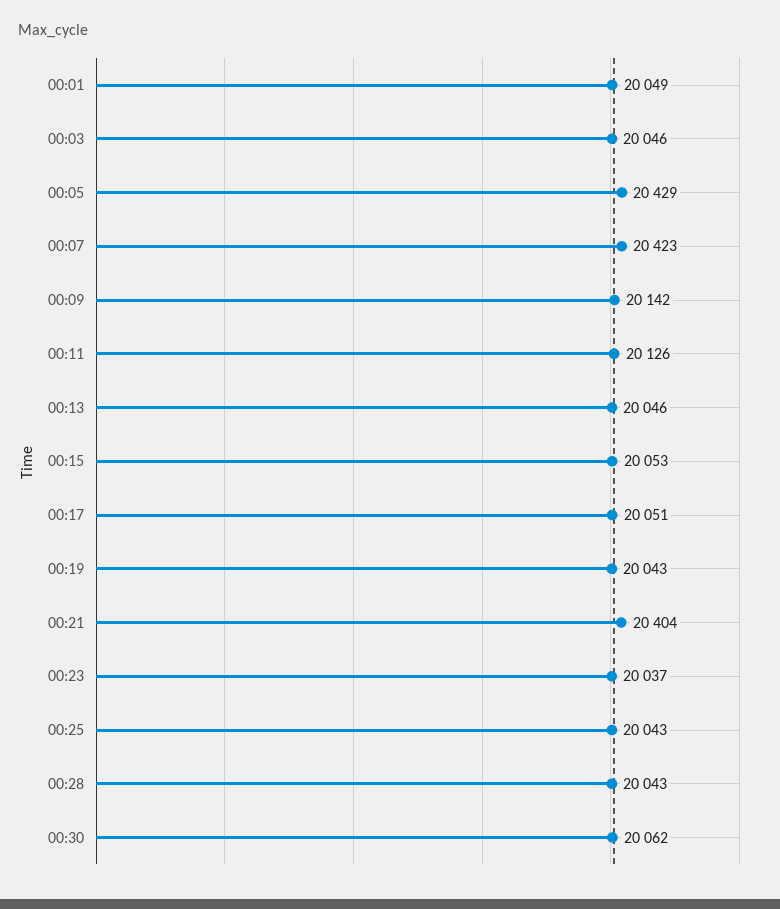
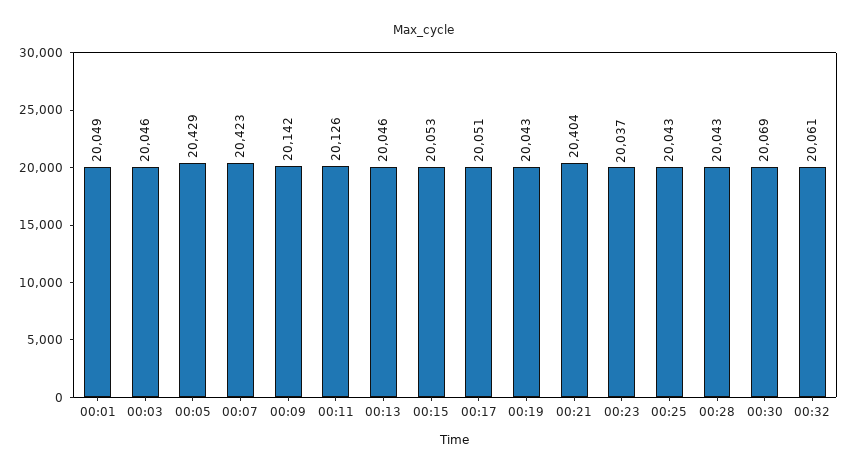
00:30: 20062 -> 20069
00:32: none -> 20061

